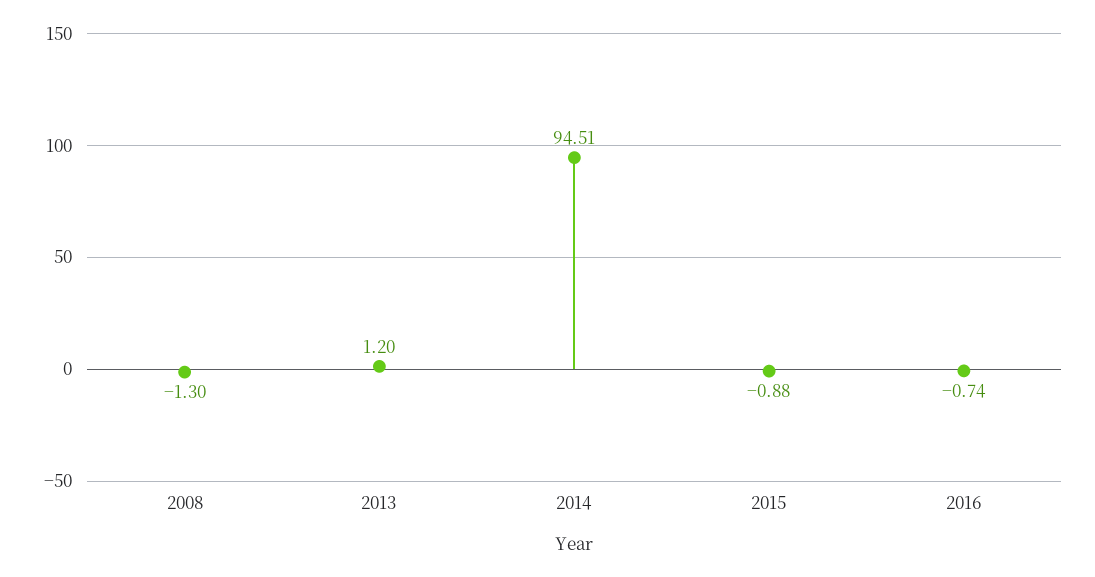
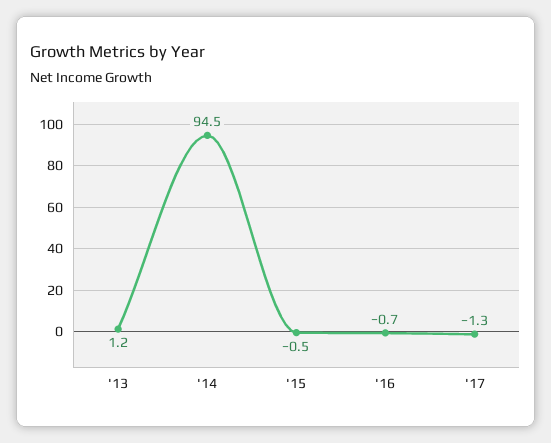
2008: -1.3 -> none
2015: -0.88 -> -0.5
'17: none -> -1.3

